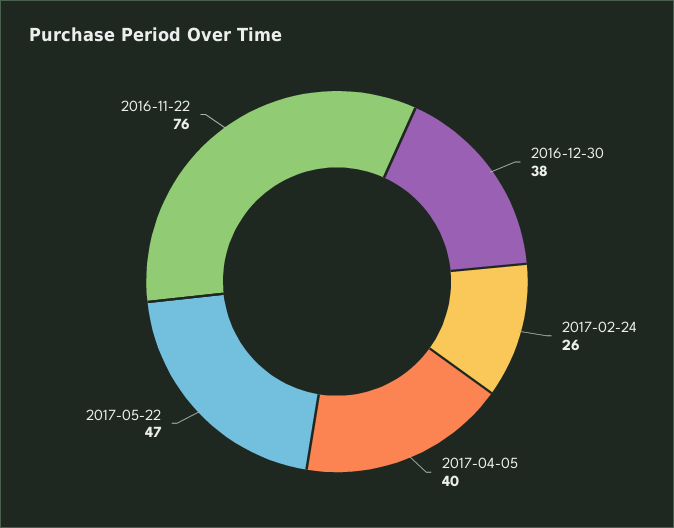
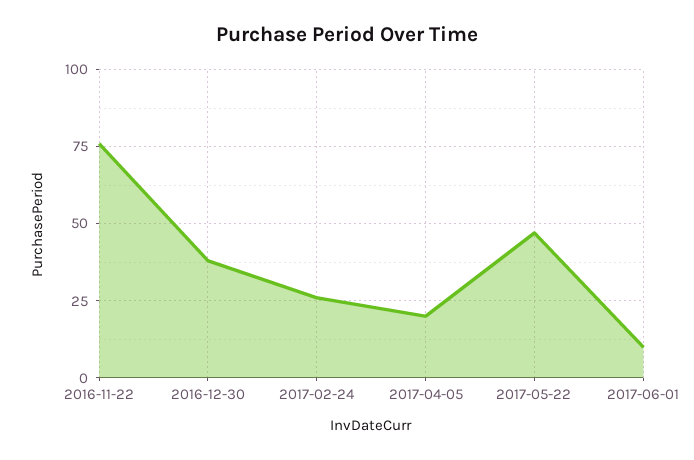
2017-04-05: 40 -> 20
2017-06-01: none -> 10

